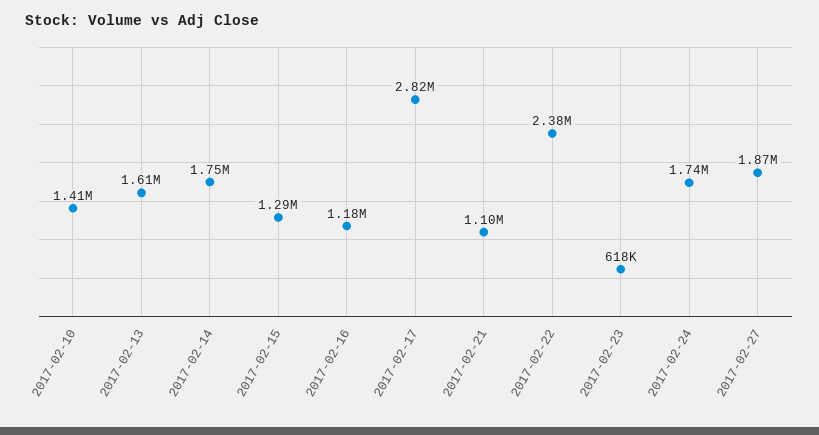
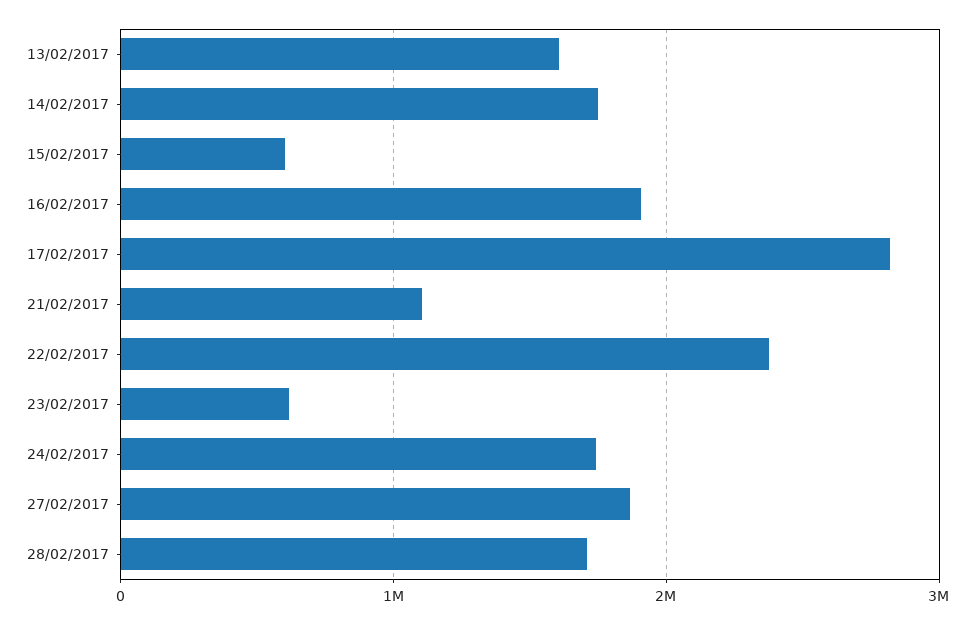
2017-02-10: 1410000 -> none
2017-02-15: 1290000 -> 600000
2017-02-16: 1180000 -> 1900000
28/02/2017: none -> 1700000

